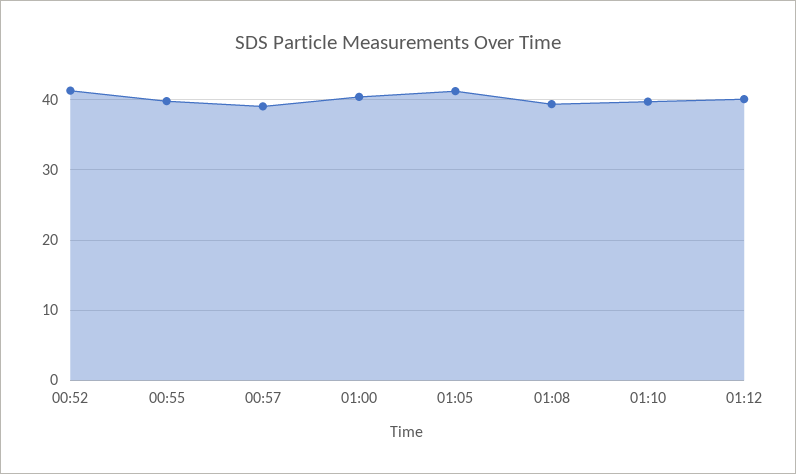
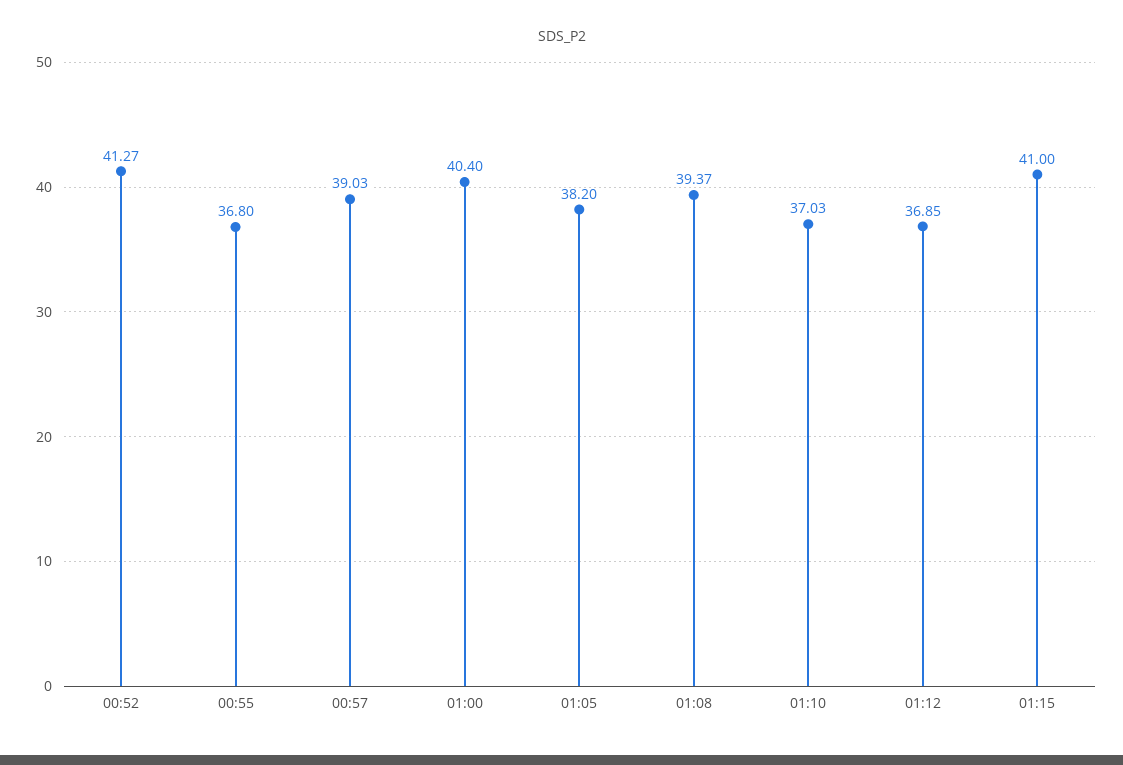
00:55: 40 -> 36.8
01:05: 41 -> 38.2
01:10: 40 -> 37.03
01:12: 40 -> 36.85
01:15: none -> 41

